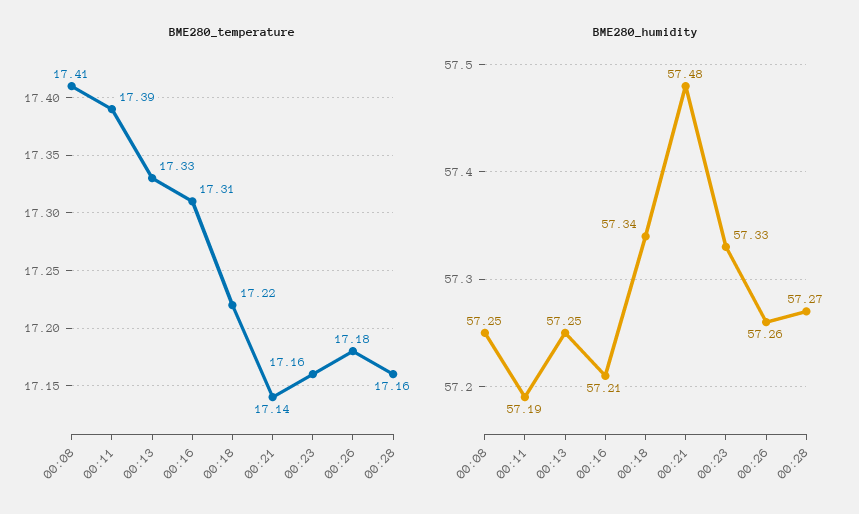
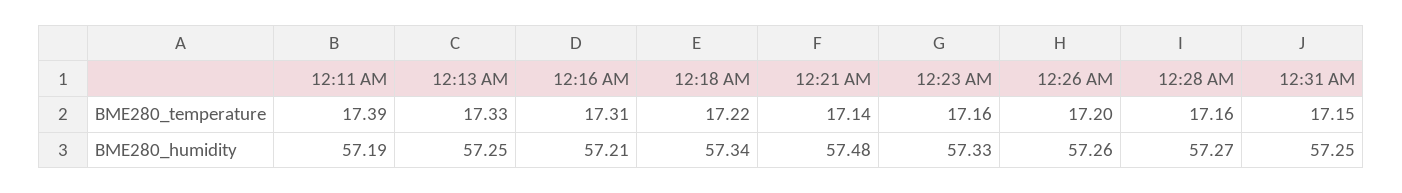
BME280_temperature, 00:08: 17.41 -> none
BME280_temperature, 00:26: 17.18 -> 17.2
BME280_humidity, 00:08: 57.25 -> none
BME280_temperature, 12:31 AM: none -> 17.15
BME280_humidity, 12:31 AM: none -> 57.25

